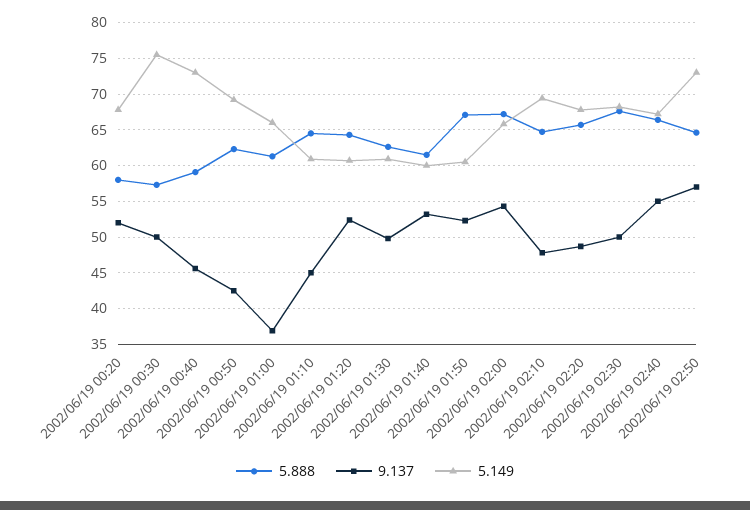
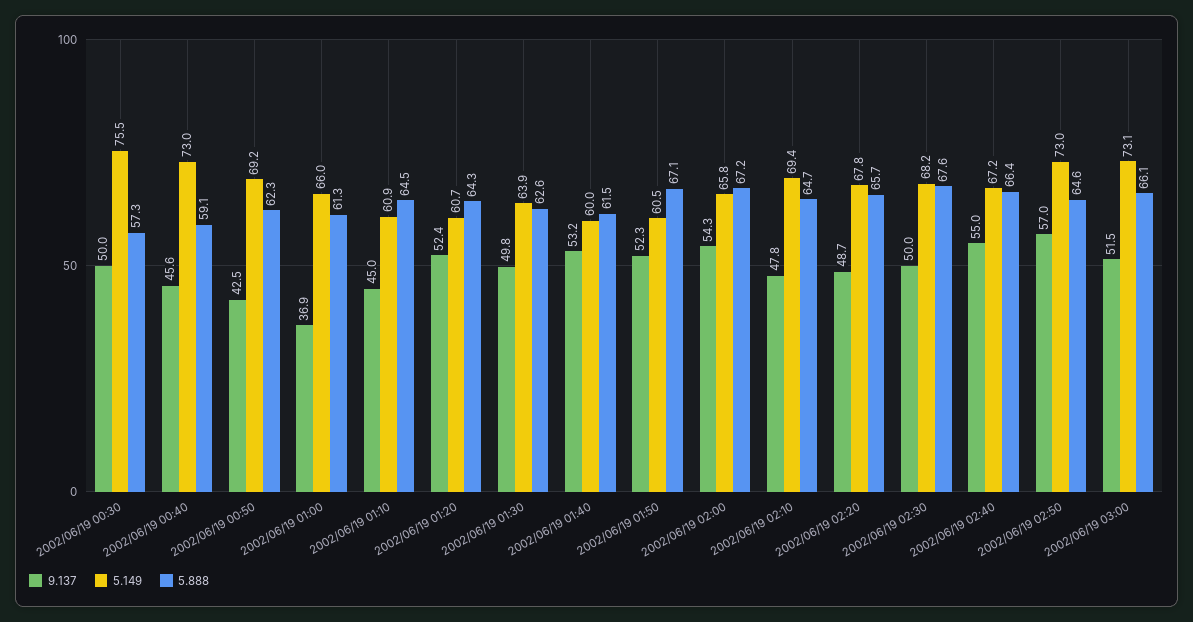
5.888, 2002/06/19 00:20: 58 -> none
9.137, 2002/06/19 00:20: 52 -> none
5.149, 2002/06/19 00:20: 68 -> none
5.149, 2002/06/19 01:30: 61 -> 63.9
9.137, 2002/06/19 03:00: none -> 51.5
5.149, 2002/06/19 03:00: none -> 73.1
5.888, 2002/06/19 03:00: none -> 66.1

